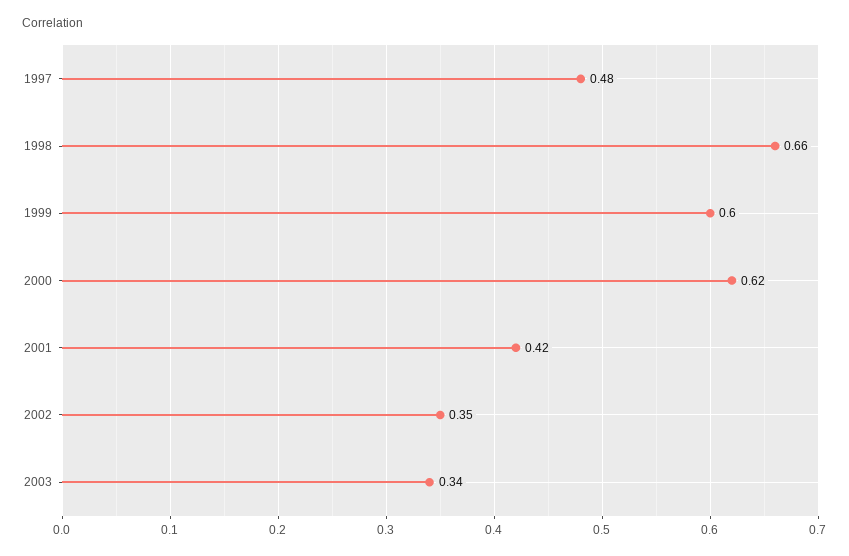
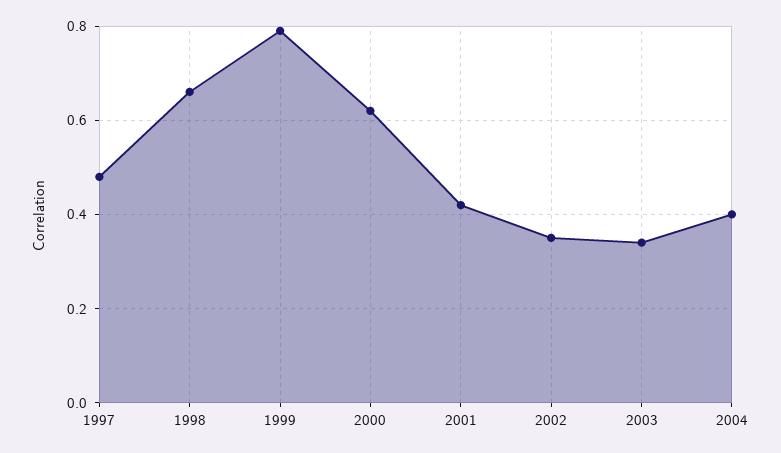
1999: 0.6 -> 0.8
2004: none -> 0.4

